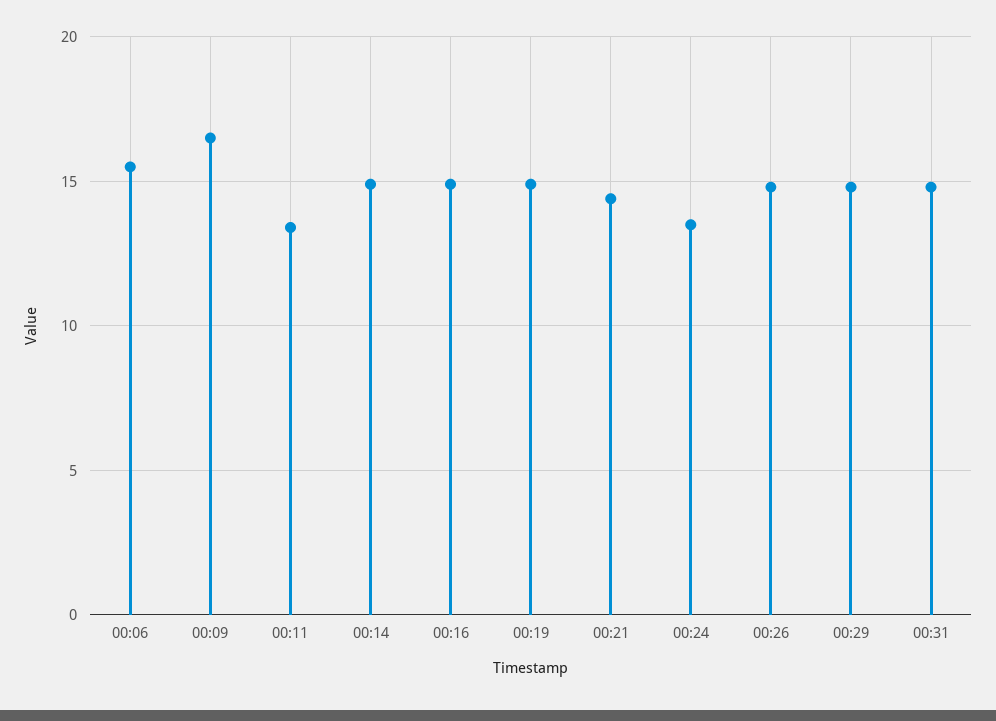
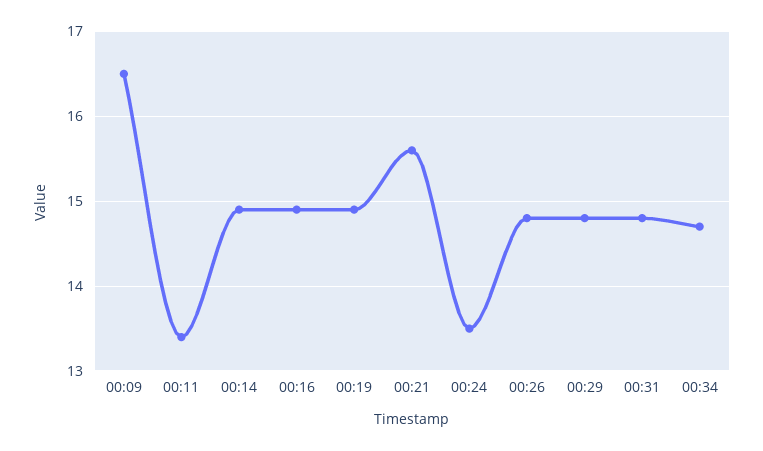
00:06: 15.5 -> none
00:21: 14.5 -> 15.6
00:34: none -> 14.7

